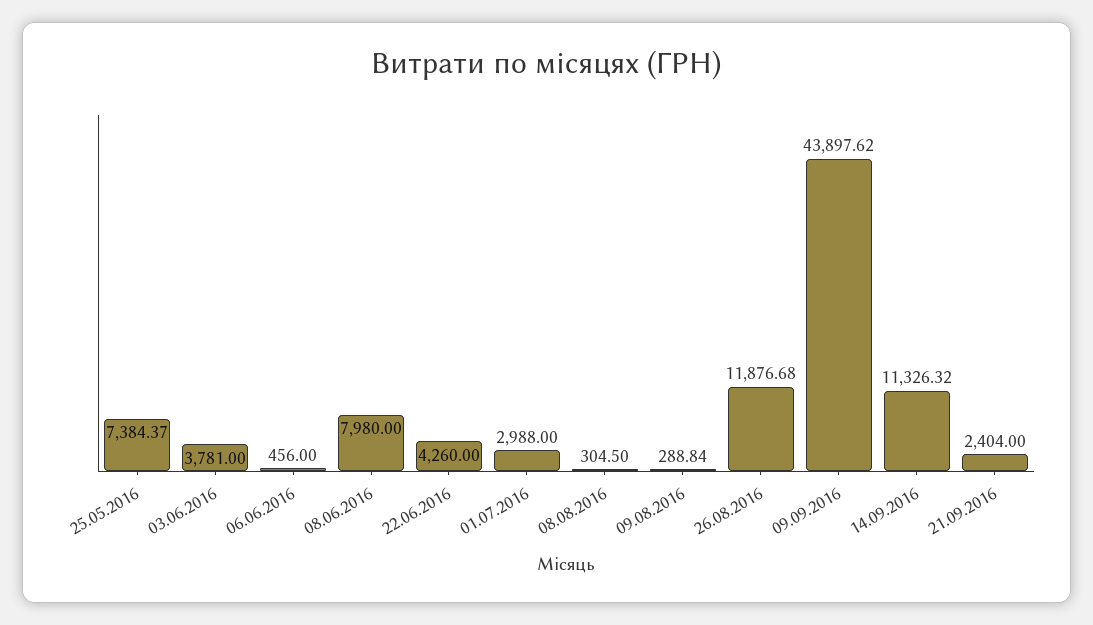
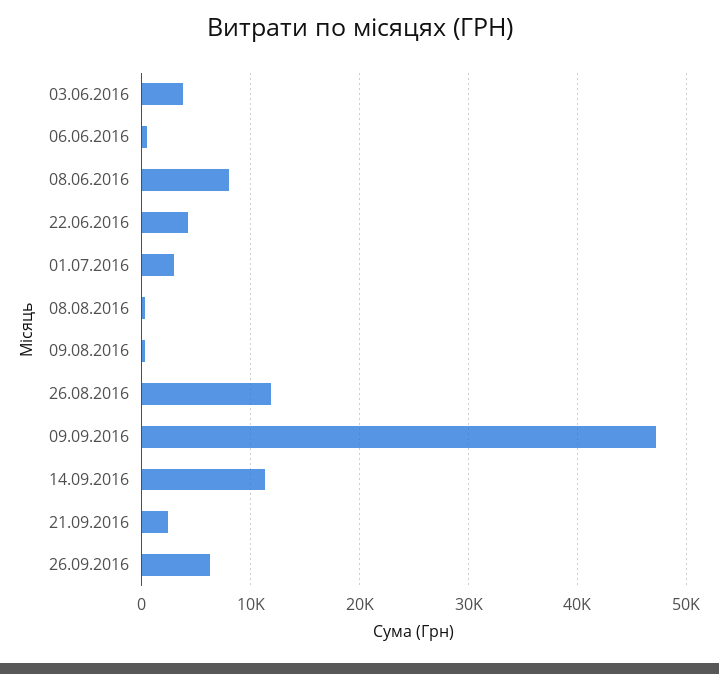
25.05.2016: 7384.37 -> none
09.09.2016: 43897.62 -> 47000
26.09.2016: none -> 6000

